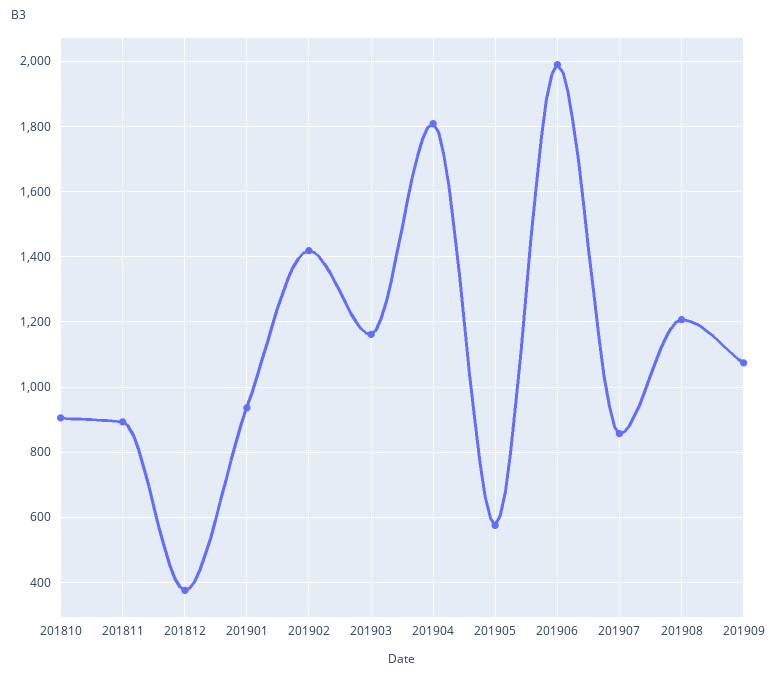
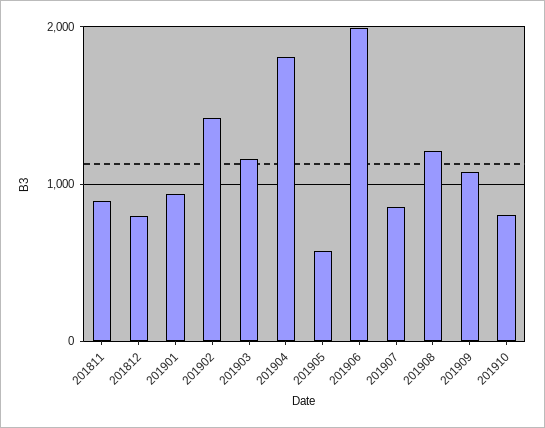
201810: 900 -> none
201812: 380 -> 800
201910: none -> 800

